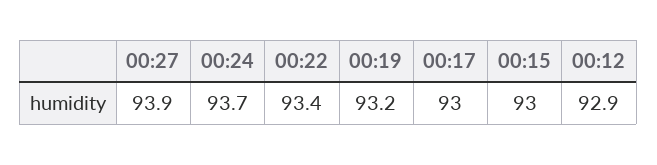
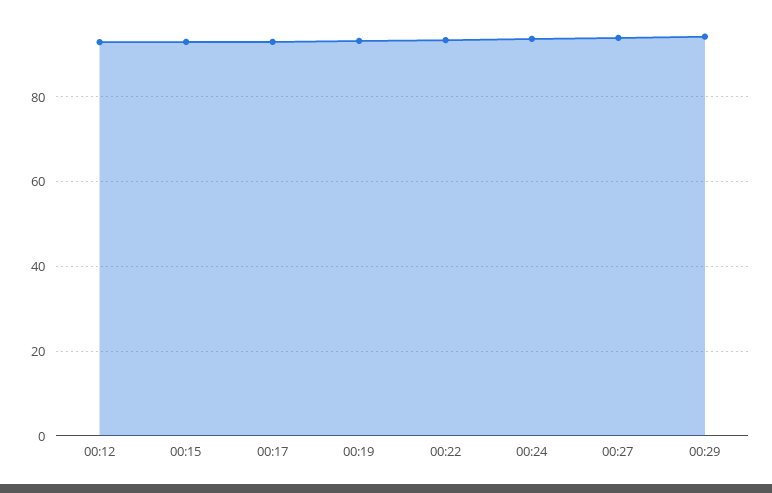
00:29: none -> 94

